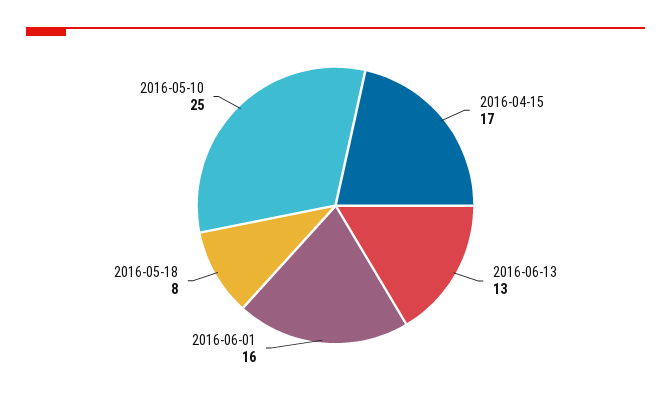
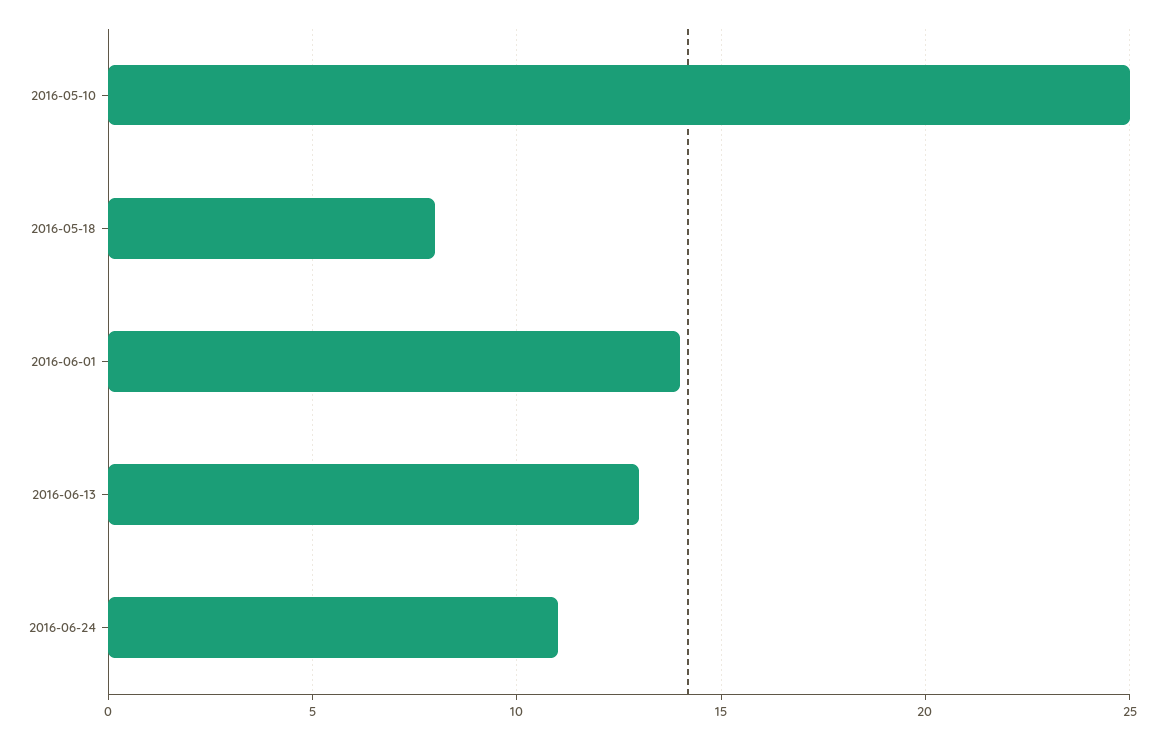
2016-04-15: 17 -> none
2016-06-01: 16 -> 14
2016-06-24: none -> 11

